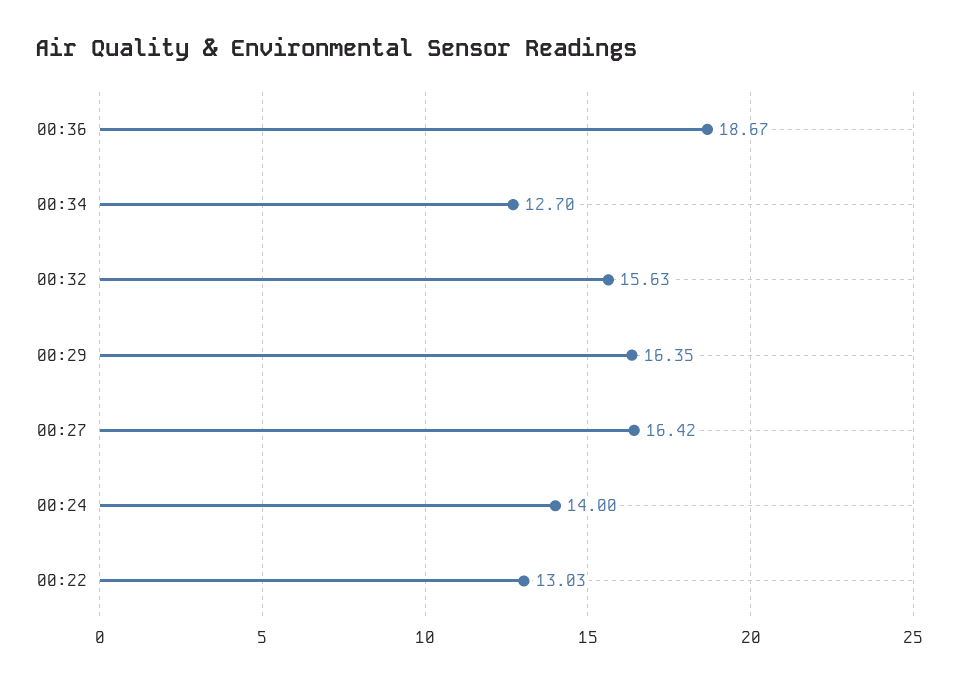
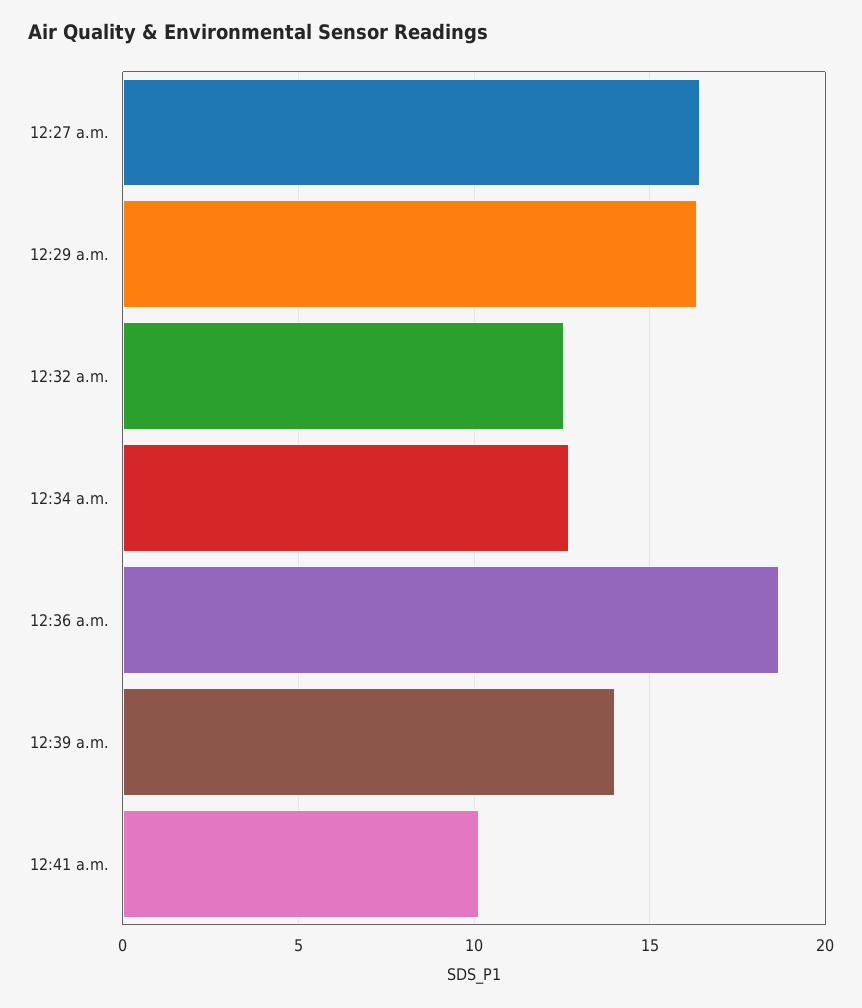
00:32: 15.63 -> 12.5
00:24: 14 -> none
00:22: 13.03 -> none
12:39 a.m.: none -> 14
12:41 a.m.: none -> 10

